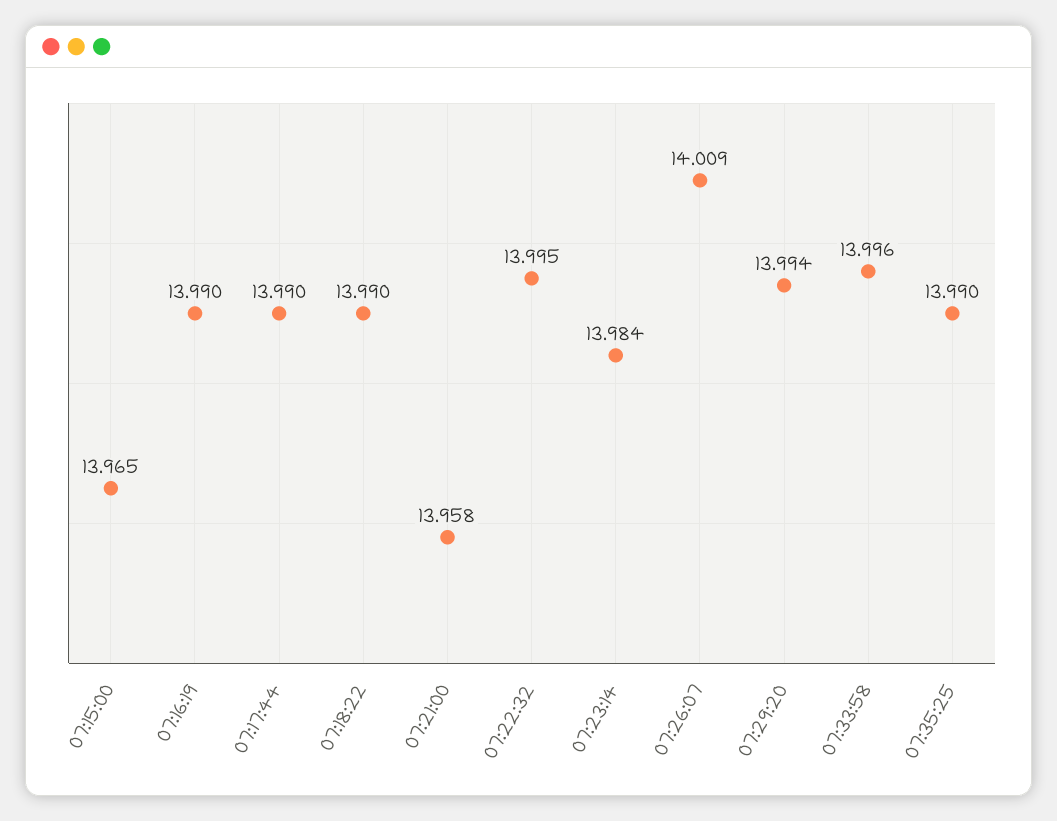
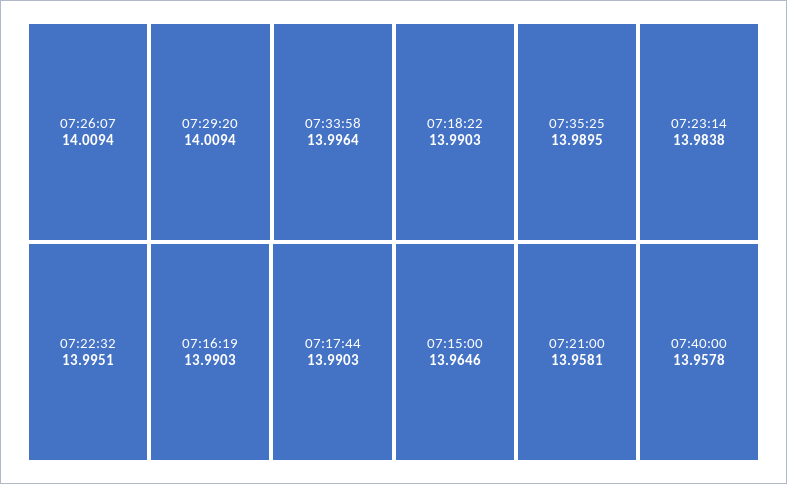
07:29:20: 13.994 -> 14.0094
07:40:00: none -> 13.9578

